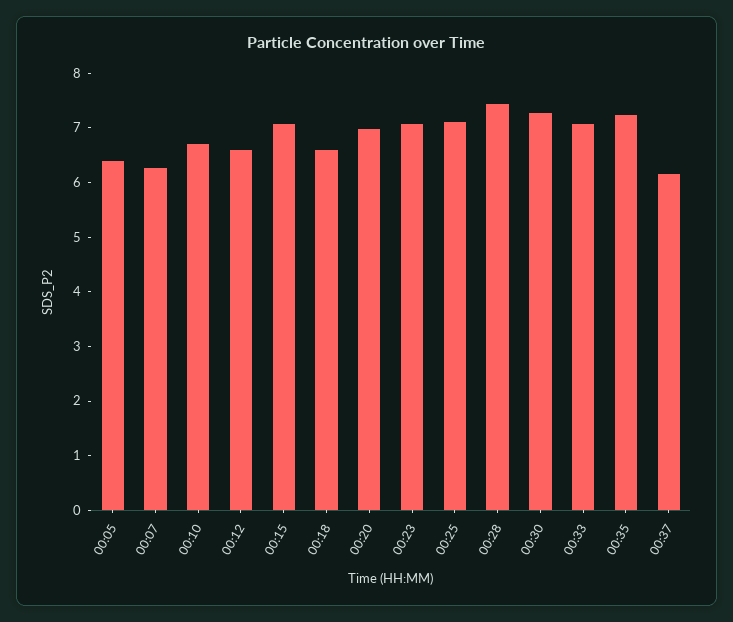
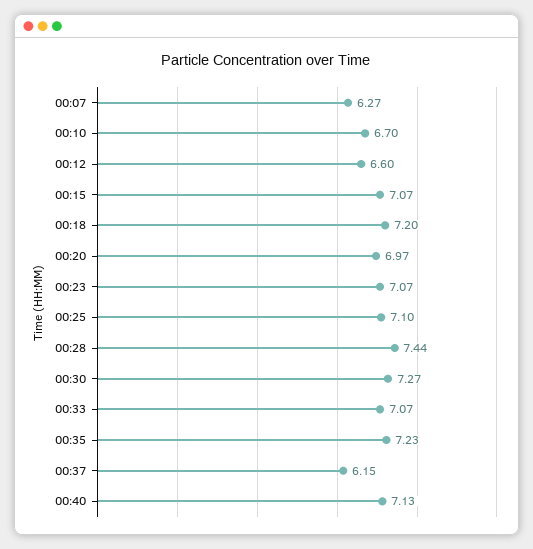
00:05: 6.4 -> none
00:18: 6.6 -> 7.2
00:40: none -> 7.13

